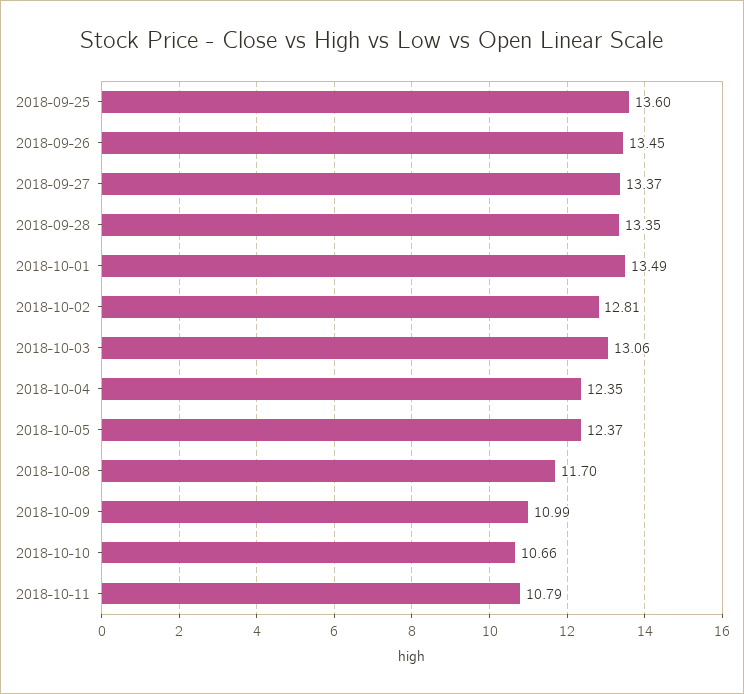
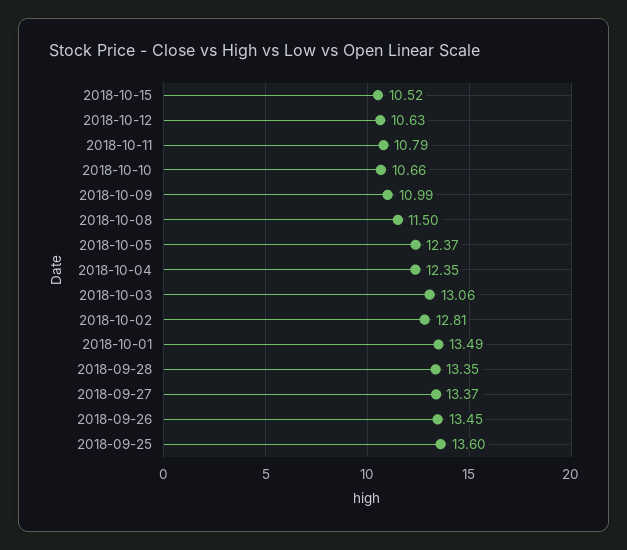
2018-10-08: 11.7 -> 11.5
2018-10-15: none -> 10.52
2018-10-12: none -> 10.63

